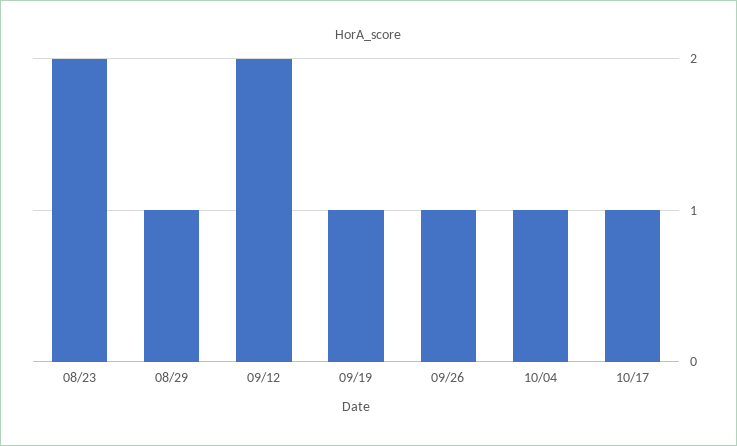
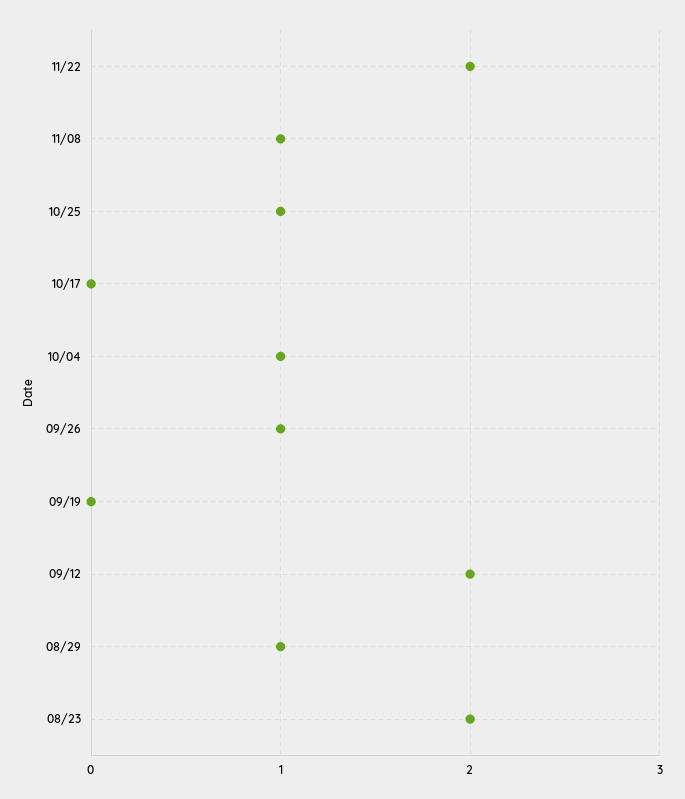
09/19: 1 -> 0
10/17: 1 -> 0
11/22: none -> 2
11/08: none -> 1
10/25: none -> 1

